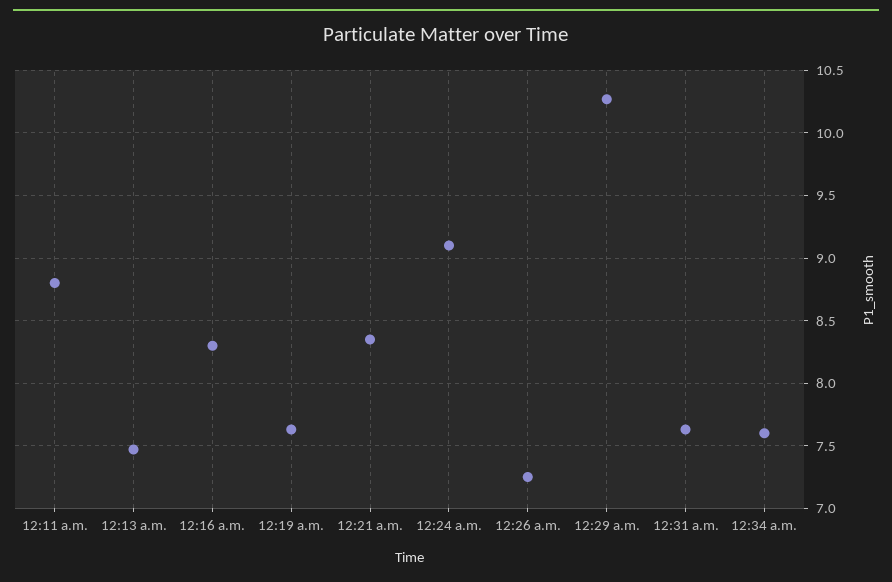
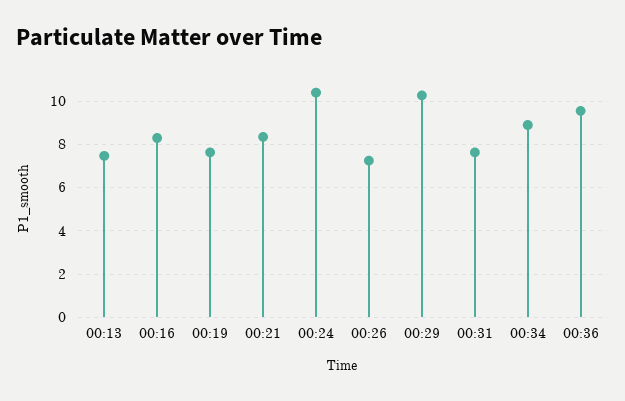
12:11 a.m.: 8.8 -> none
12:24 a.m.: 9.1 -> 10.5
12:34 a.m.: 7.6 -> 9
00:36: none -> 9.5

